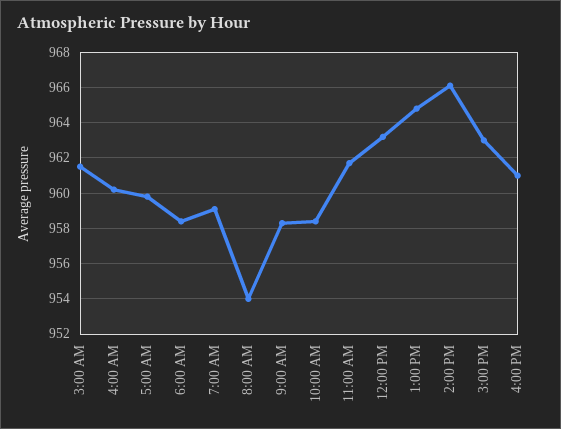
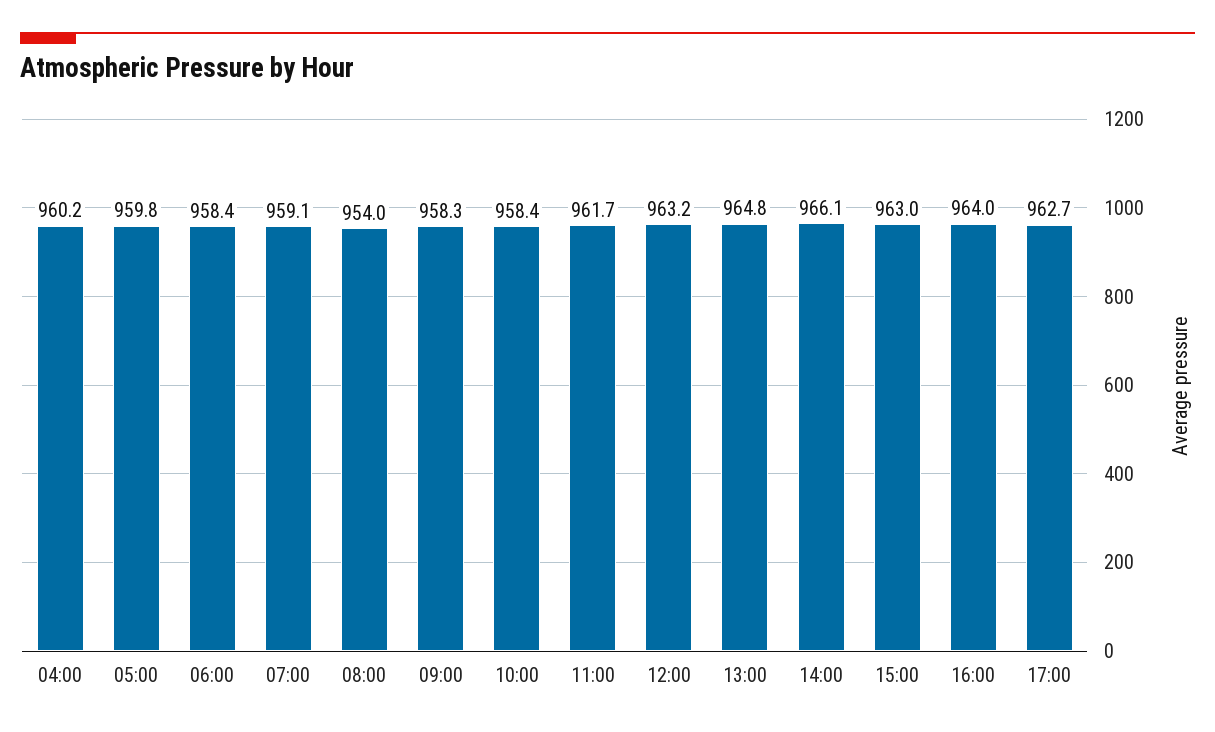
3:00 AM: 961.5 -> none
4:00 PM: 961 -> 964
17:00: none -> 962.7

